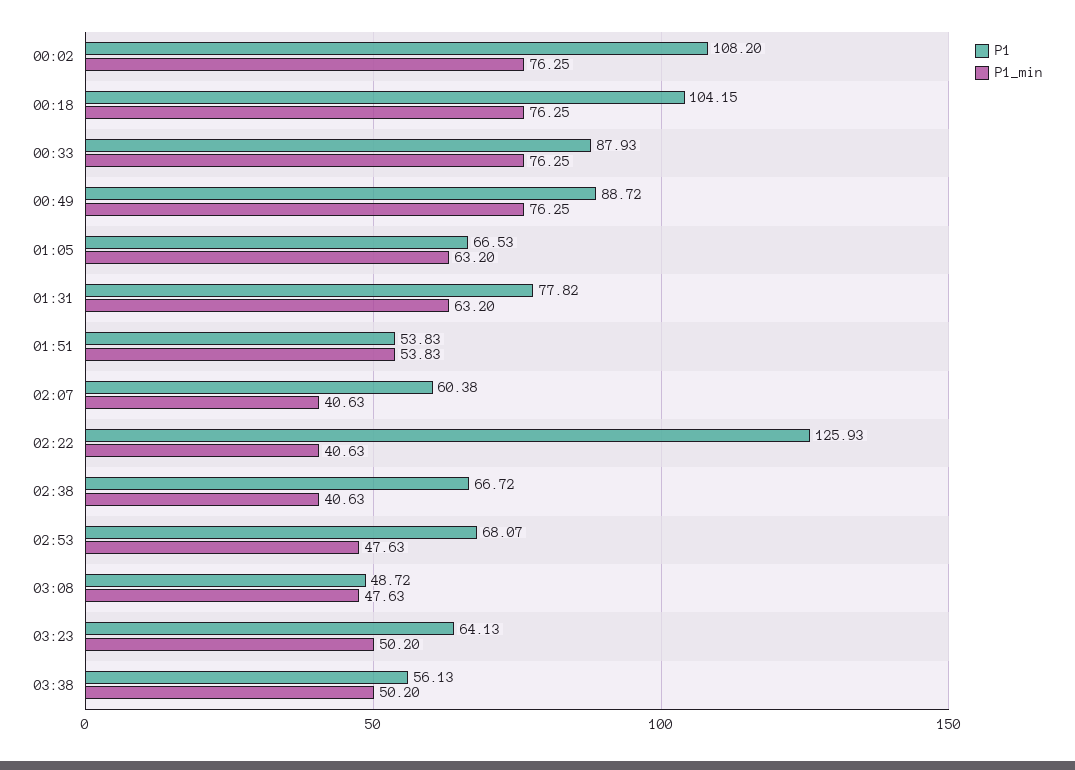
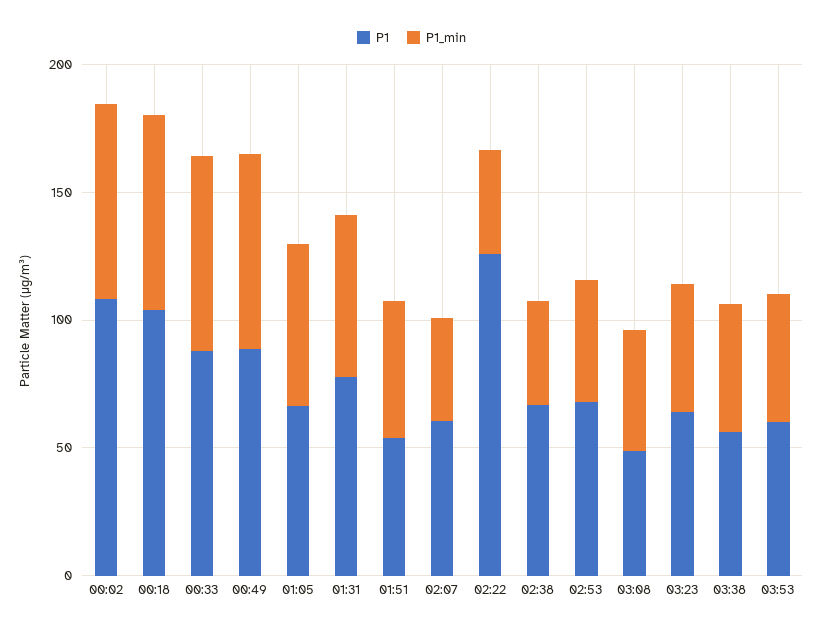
P1, 03:53: none -> 60
P1_min, 03:53: none -> 50

